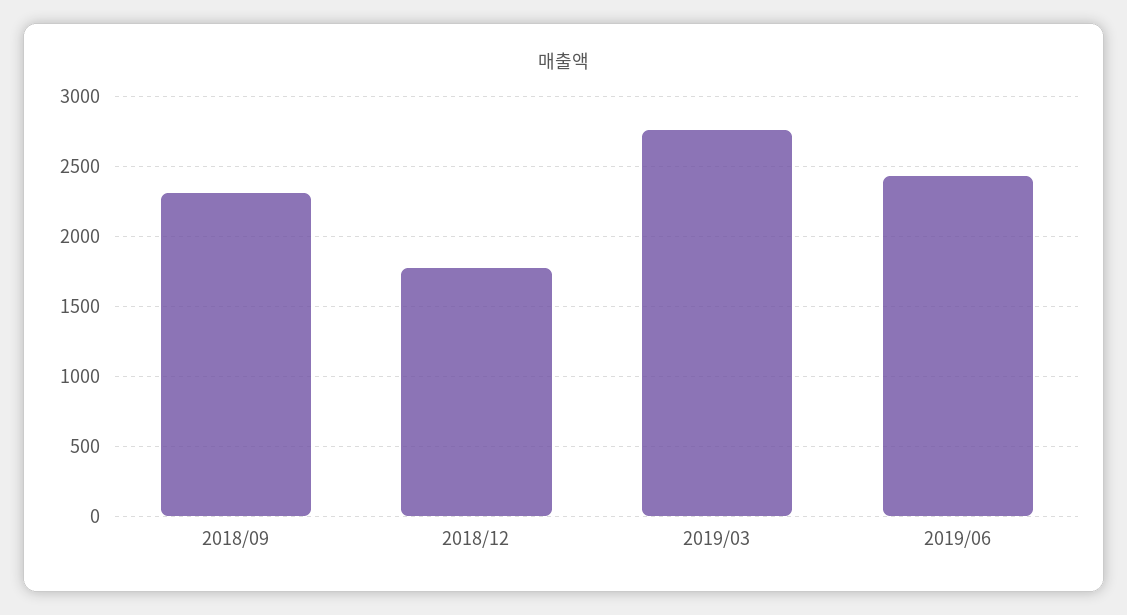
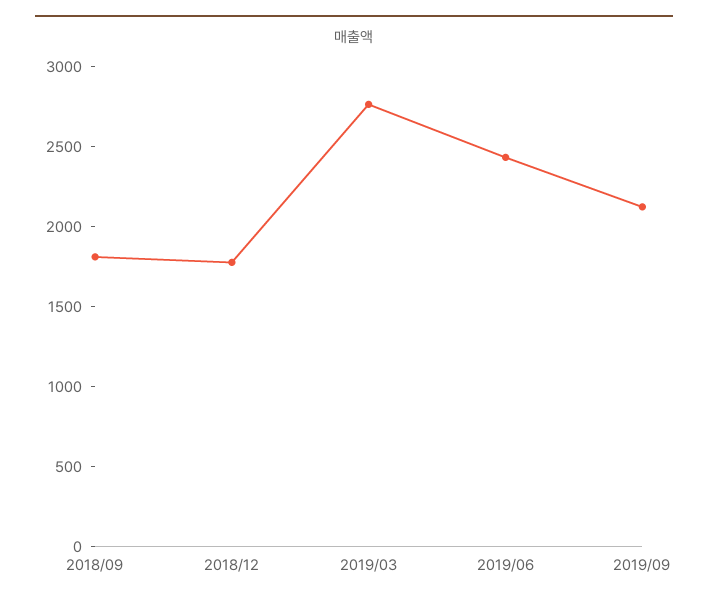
2018/09: 2300 -> 1800
2019/09: none -> 2100

